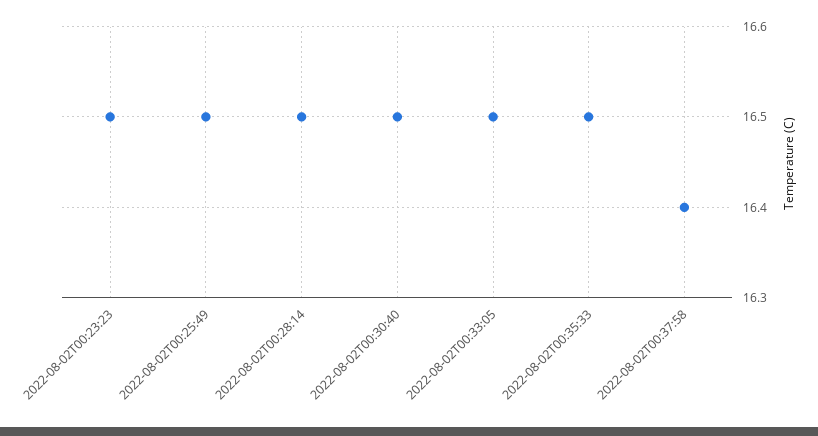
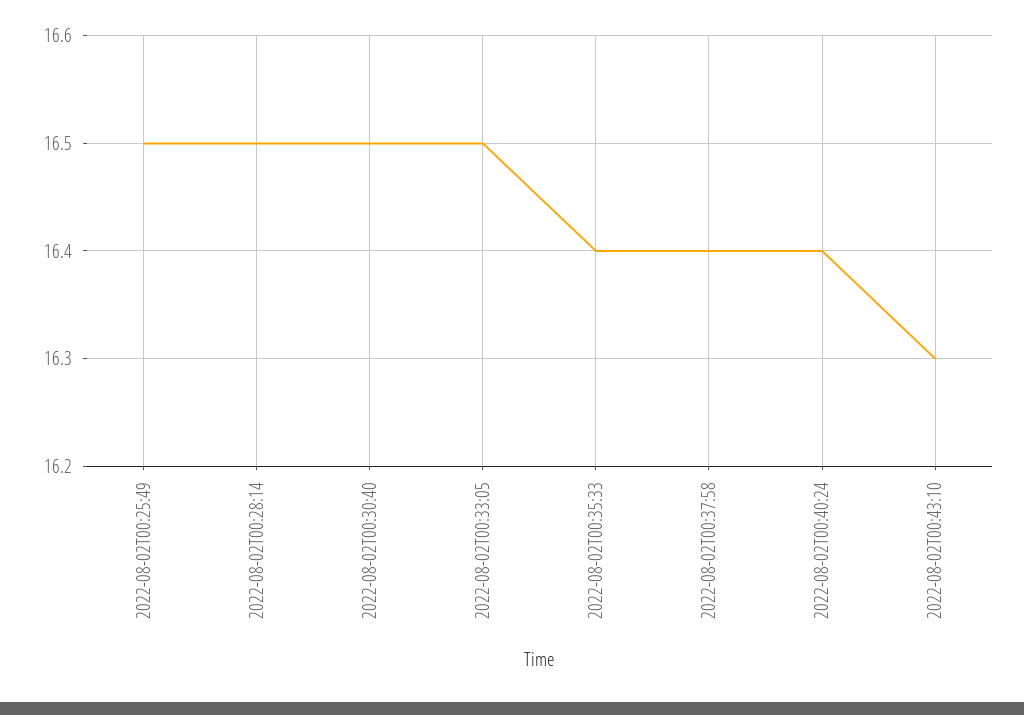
2022-08-02T00:23:23: 16.5 -> none
2022-08-02T00:35:33: 16.5 -> 16.4
2022-08-02T00:40:24: none -> 16.4
2022-08-02T00:43:10: none -> 16.3

